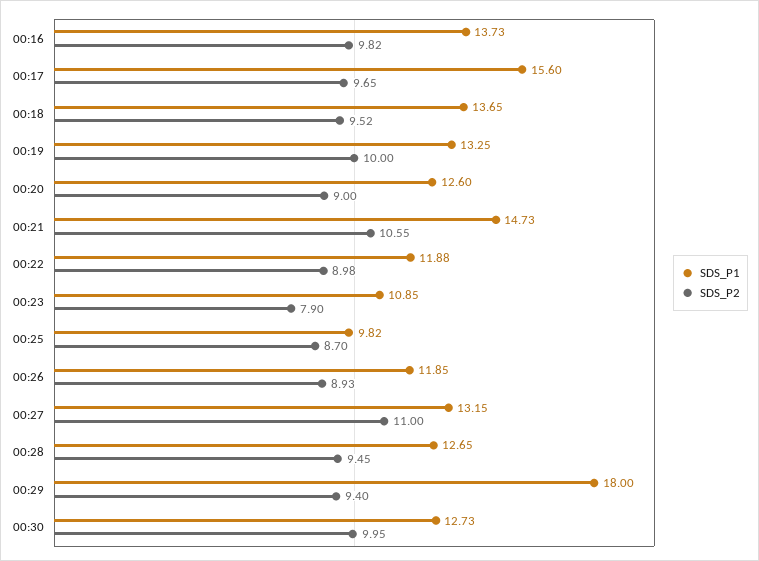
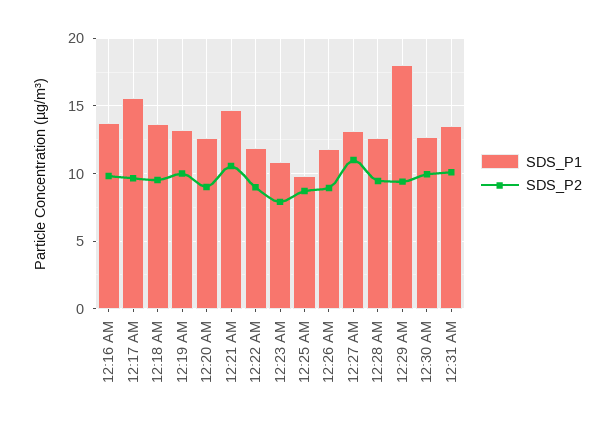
SDS_P1, 12:31 AM: none -> 13.5
SDS_P2, 12:31 AM: none -> 10

